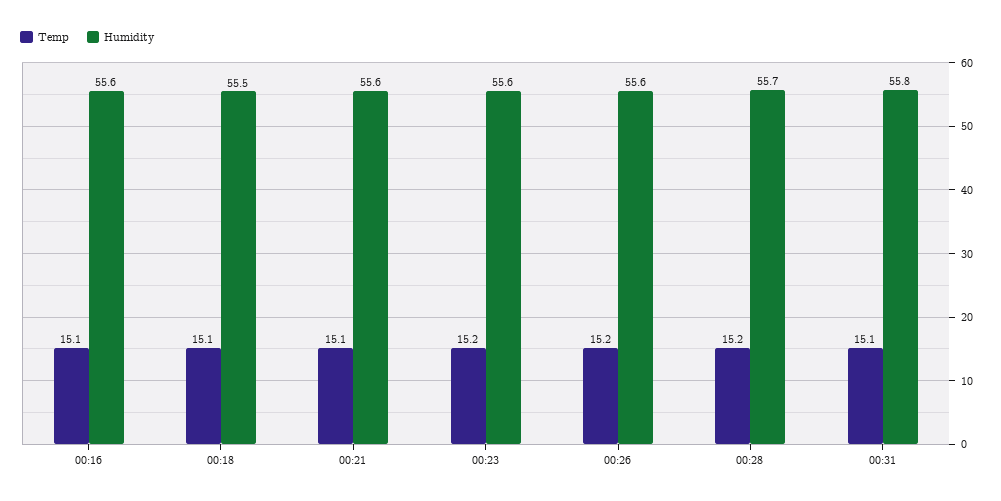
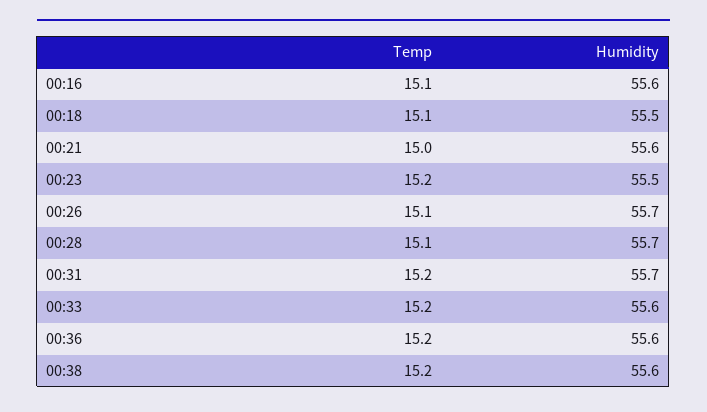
Temp, 00:21: 15.1 -> 15
Humidity, 00:23: 55.6 -> 55.5
Temp, 00:26: 15.2 -> 15.1
Humidity, 00:26: 55.6 -> 55.7
Temp, 00:28: 15.2 -> 15.1
Temp, 00:31: 15.1 -> 15.2
Humidity, 00:31: 55.8 -> 55.7
Temp, 00:33: none -> 15.2
Humidity, 00:33: none -> 55.6
Temp, 00:36: none -> 15.2
Humidity, 00:36: none -> 55.6
Temp, 00:38: none -> 15.2
Humidity, 00:38: none -> 55.6

